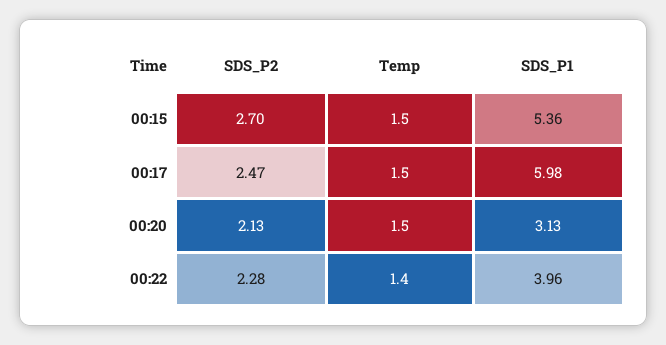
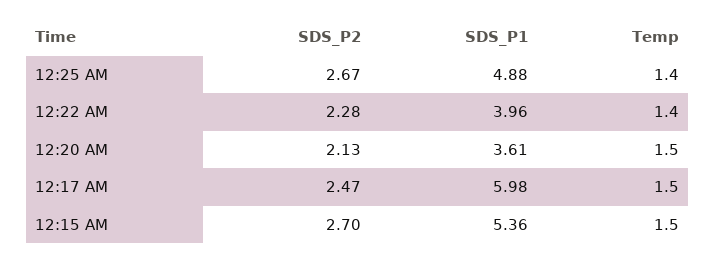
SDS_P1, 00:20: 3.13 -> 3.61
SDS_P2, 12:25 AM: none -> 2.67
SDS_P1, 12:25 AM: none -> 4.88
Temp, 12:25 AM: none -> 1.4

